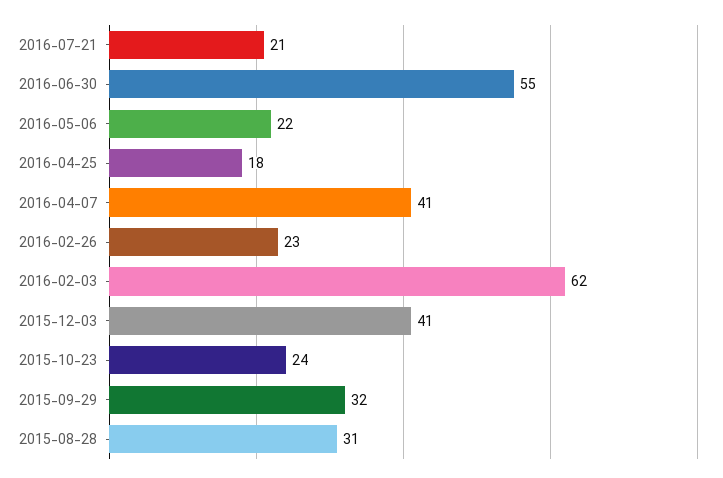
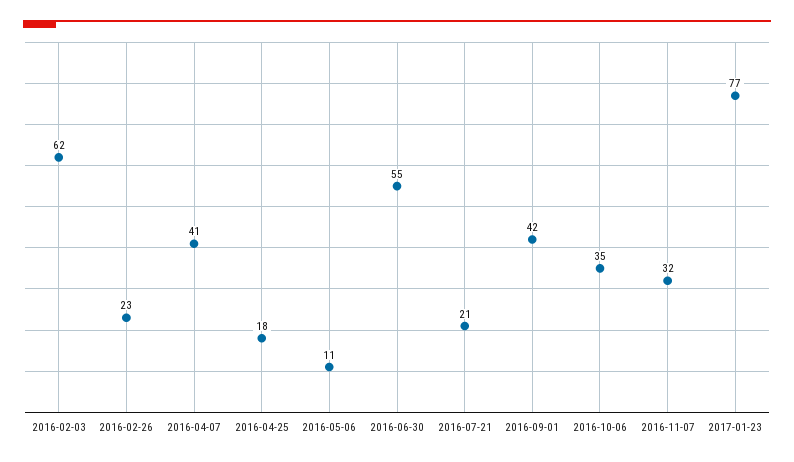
2016-05-06: 22 -> 11
2015-12-03: 41 -> none
2015-10-23: 24 -> none
2015-09-29: 32 -> none
2015-08-28: 31 -> none
2016-09-01: none -> 42
2016-10-06: none -> 35
2016-11-07: none -> 32
2017-01-23: none -> 77

